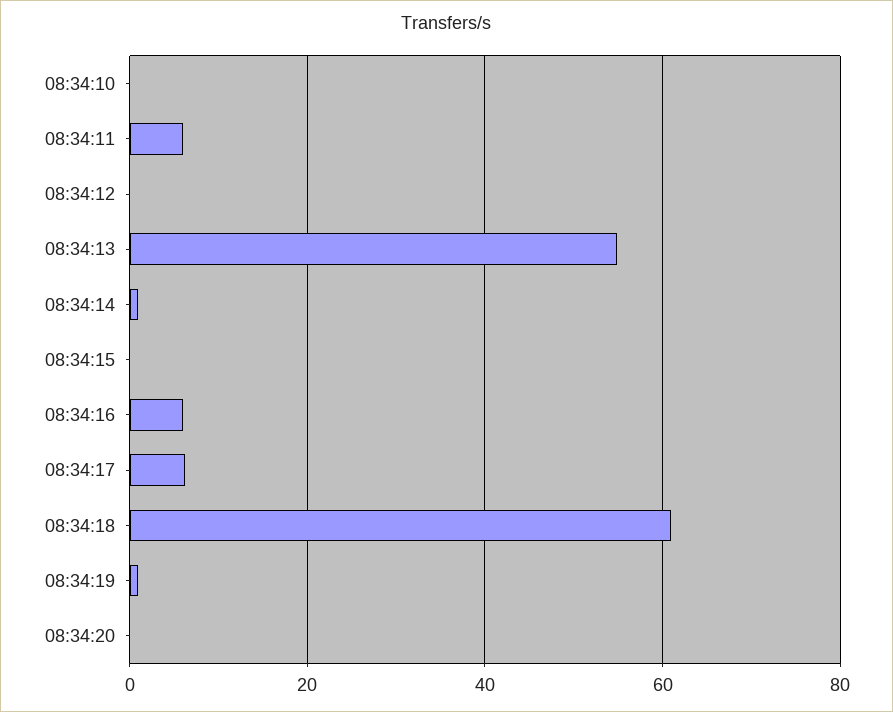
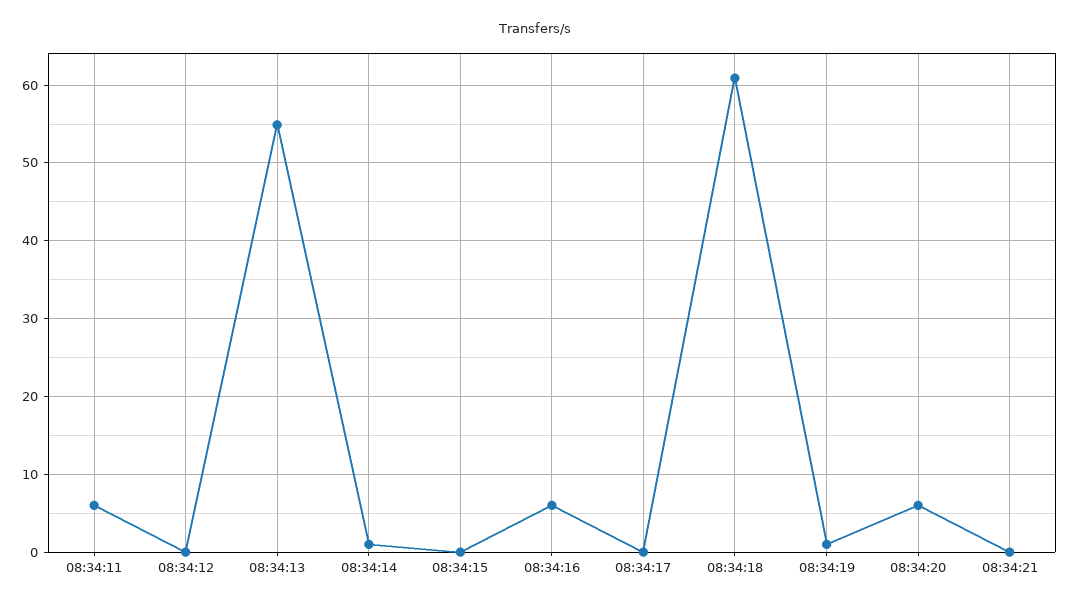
08:34:10: 0 -> none
08:34:17: 6 -> 0
08:34:20: 0 -> 6
08:34:21: none -> 0

